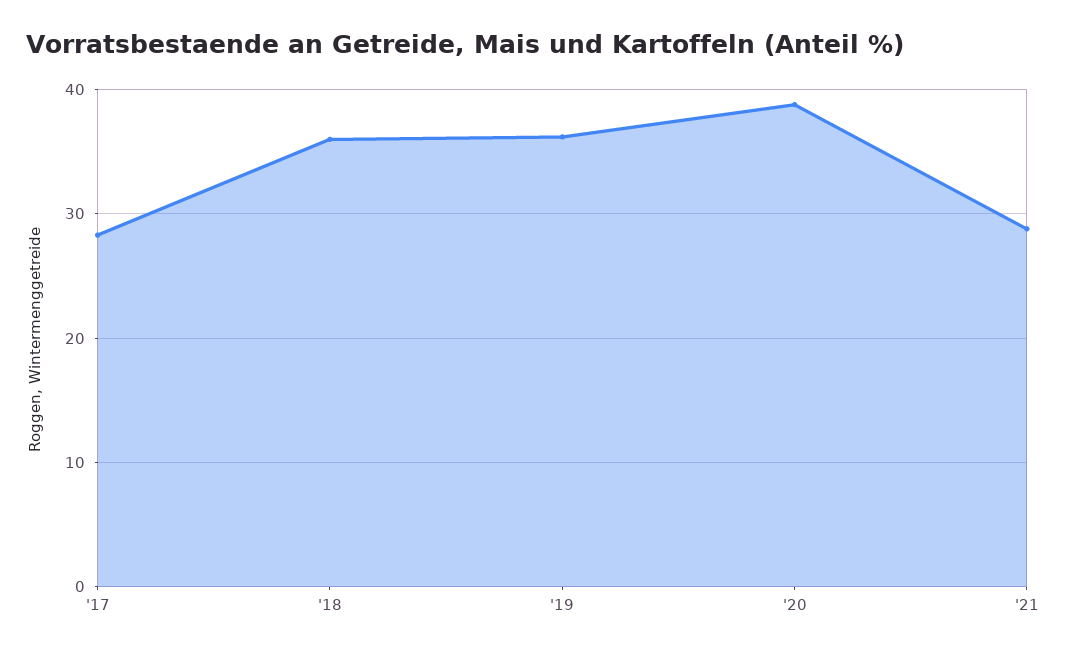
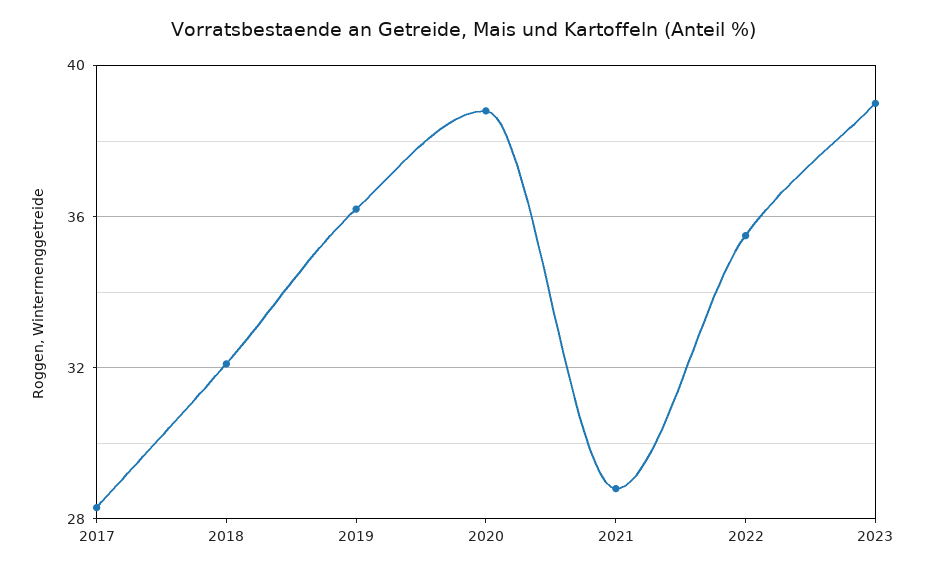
'18: 36 -> 32
2022: none -> 35.5
2023: none -> 39

